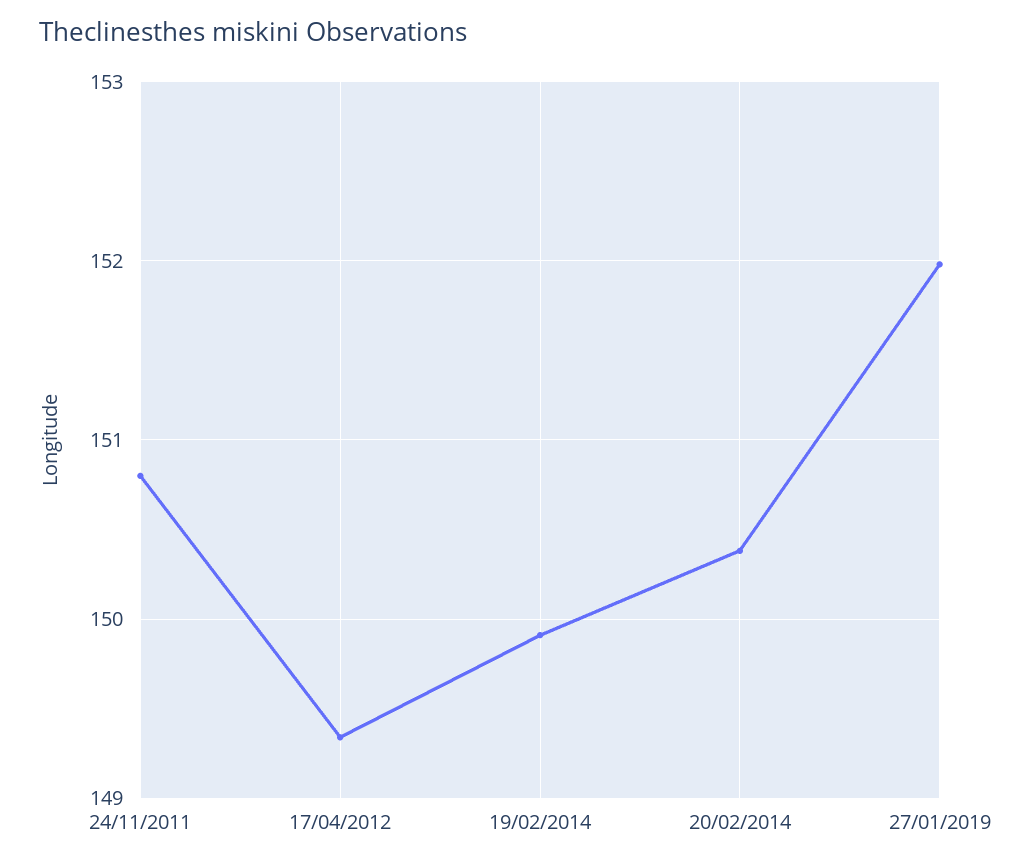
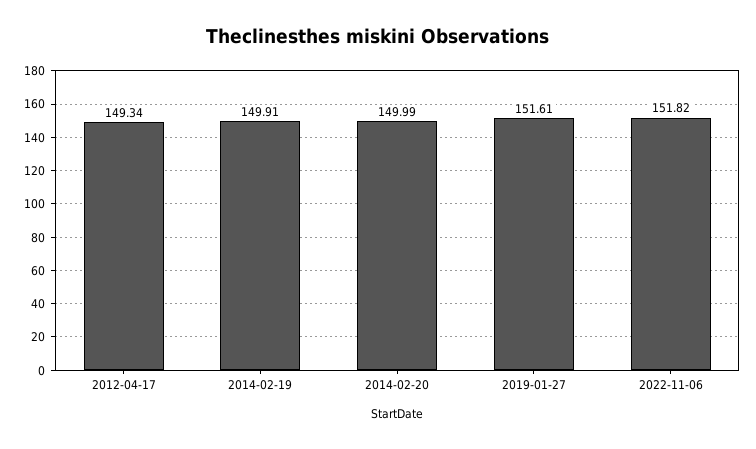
24/11/2011: 150.8 -> none
20/02/2014: 150.4 -> 149.99
27/01/2019: 152 -> 151.61
2022-11-06: none -> 151.82

